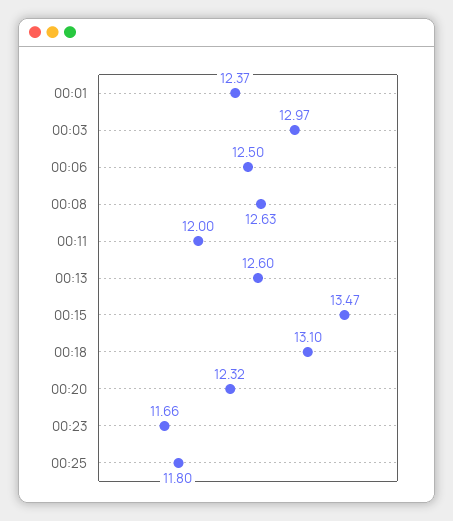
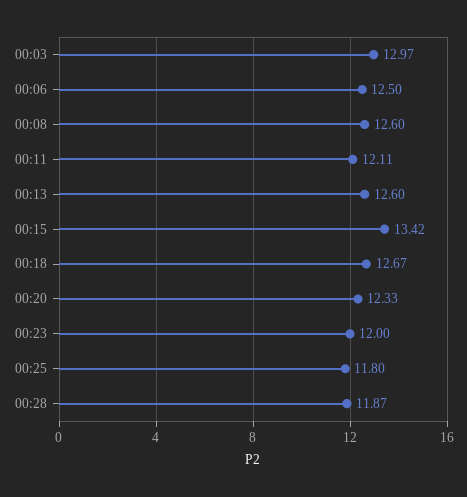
00:01: 12.37 -> none
00:08: 12.63 -> 12.6
00:11: 12 -> 12.11
00:15: 13.47 -> 13.42
00:18: 13.1 -> 12.67
00:20: 12.32 -> 12.33
00:23: 11.66 -> 12
00:28: none -> 11.87

